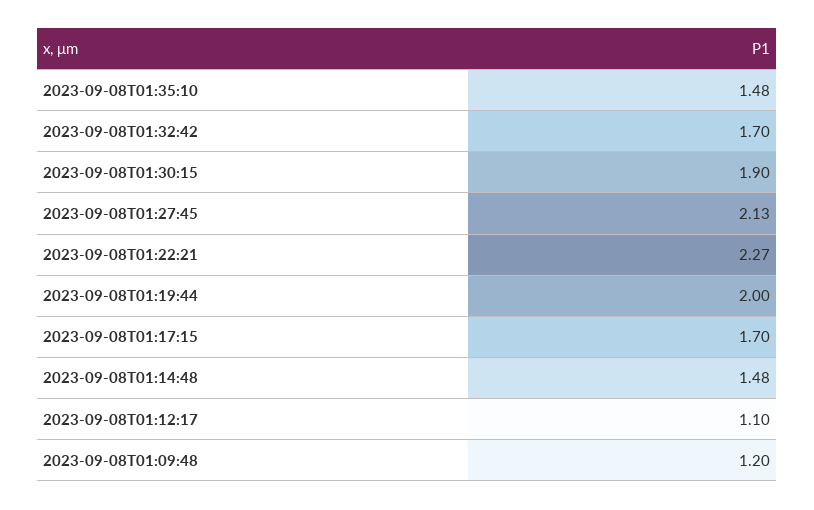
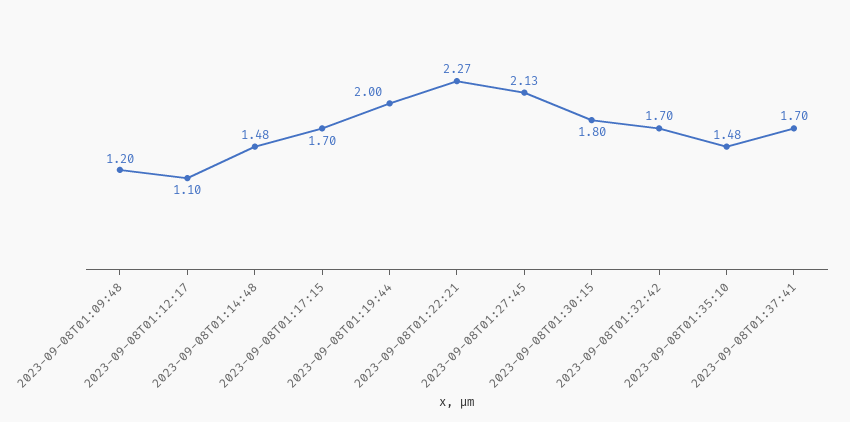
2023-09-08T01:30:15: 1.9 -> 1.8
2023-09-08T01:37:41: none -> 1.7

